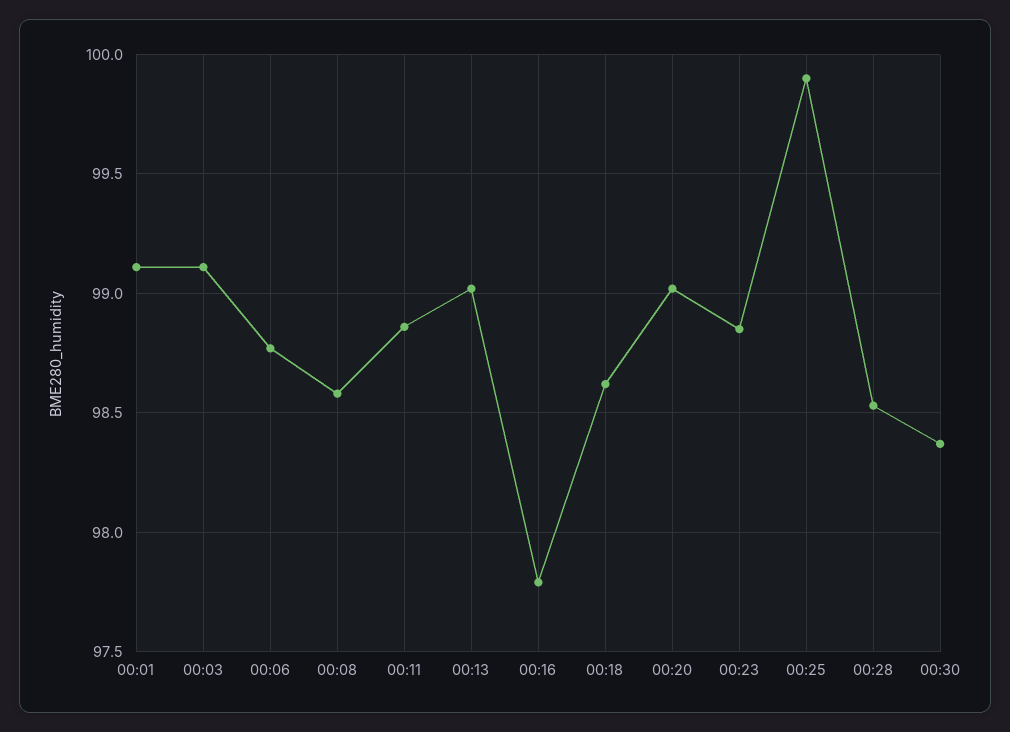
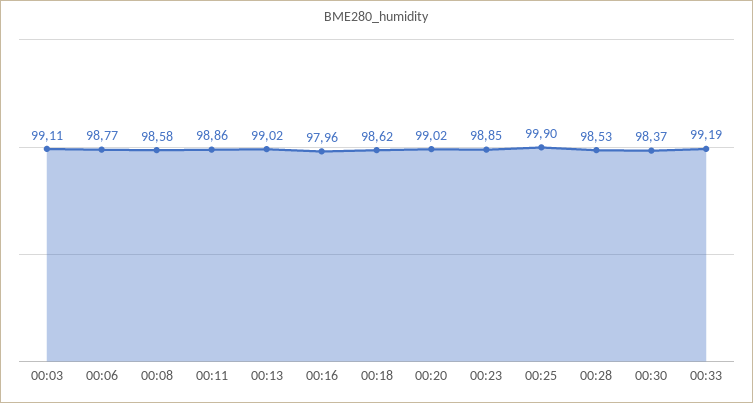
00:01: 99.1 -> none
00:16: 97.8 -> 97.96
00:33: none -> 99.19

